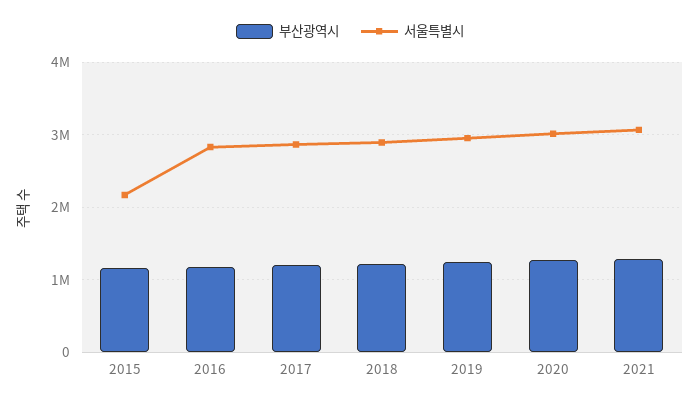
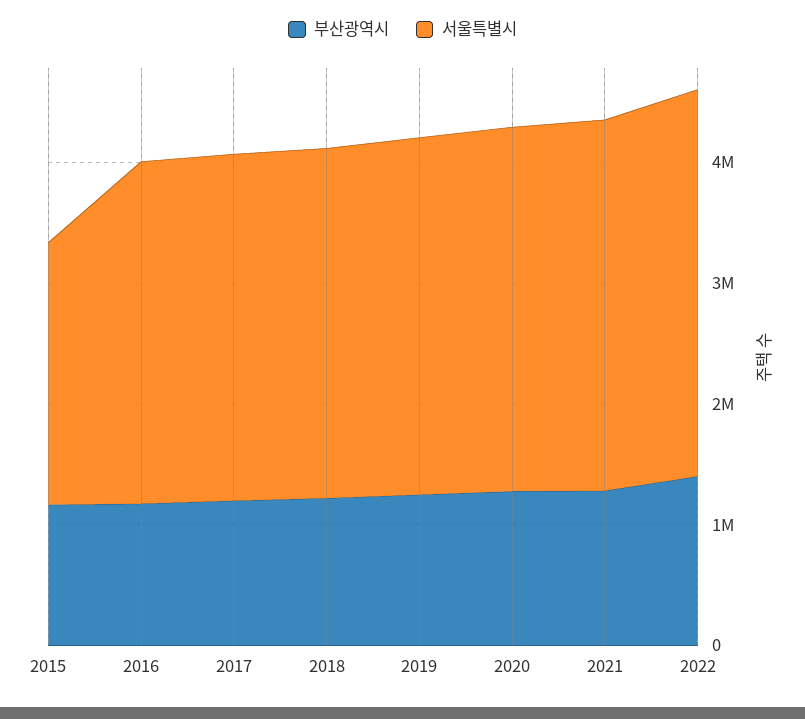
부산광역시, 2022: none -> 1400000
서울특별시, 2022: none -> 3200000

